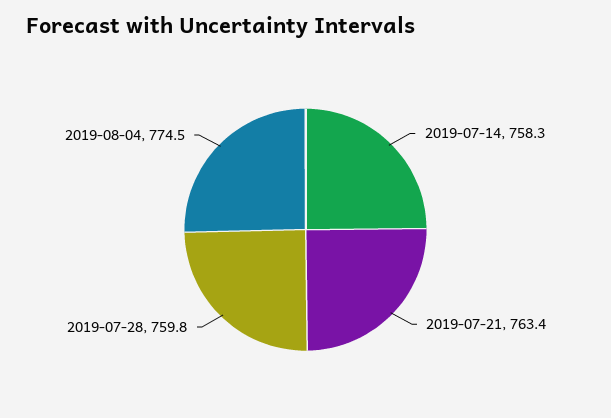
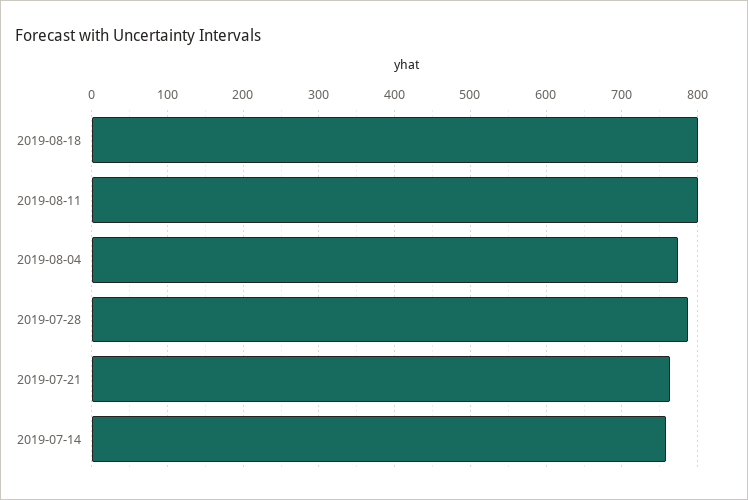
2019-07-28: 759.8 -> 790
2019-08-18: none -> 800
2019-08-11: none -> 800

